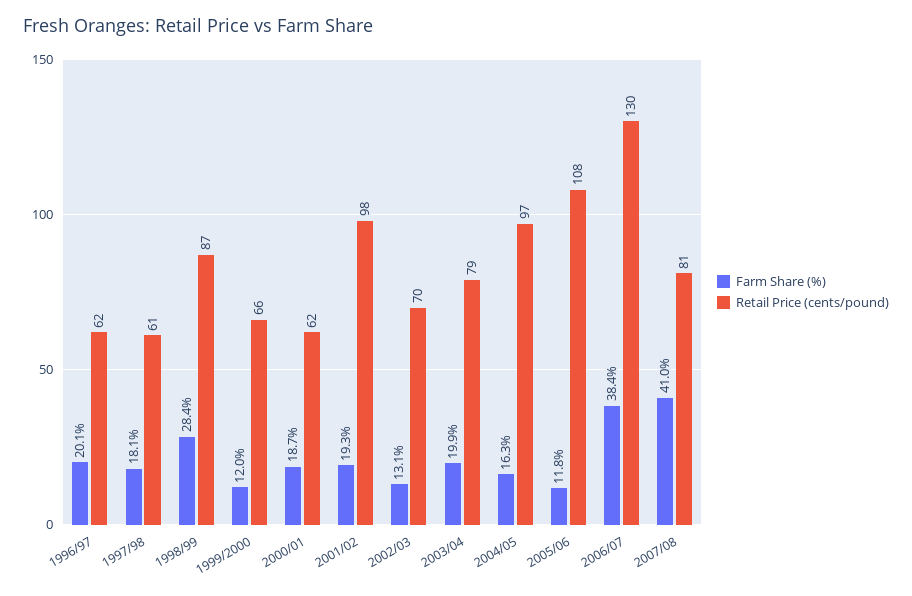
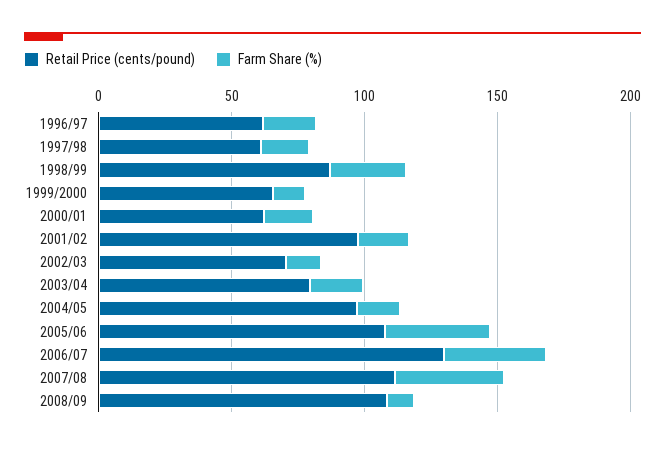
Farm Share (%), 2005/06: 11.8 -> 40
Retail Price (cents/pound), 2007/08: 81 -> 110
Retail Price (cents/pound), 2008/09: none -> 110
Farm Share (%), 2008/09: none -> 10

